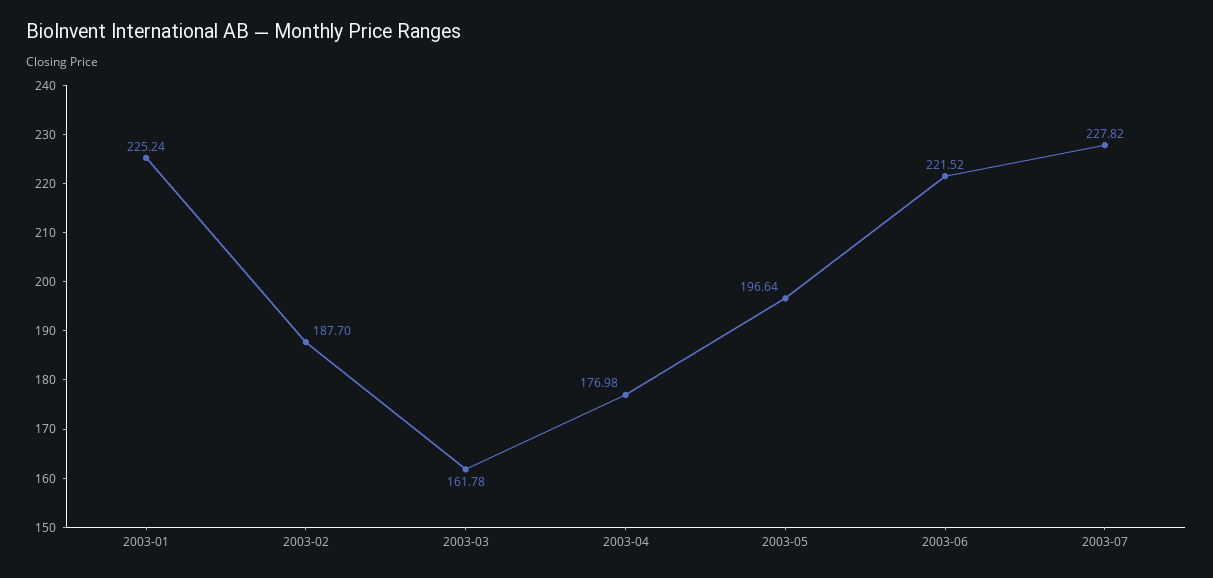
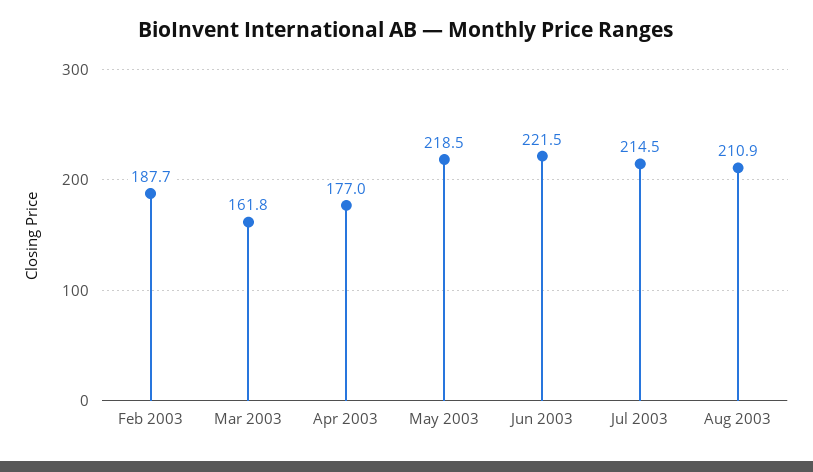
2003-01: 225.24 -> none
2003-05: 196.64 -> 218.5
2003-07: 227.82 -> 214.5
Aug 2003: none -> 210.9

